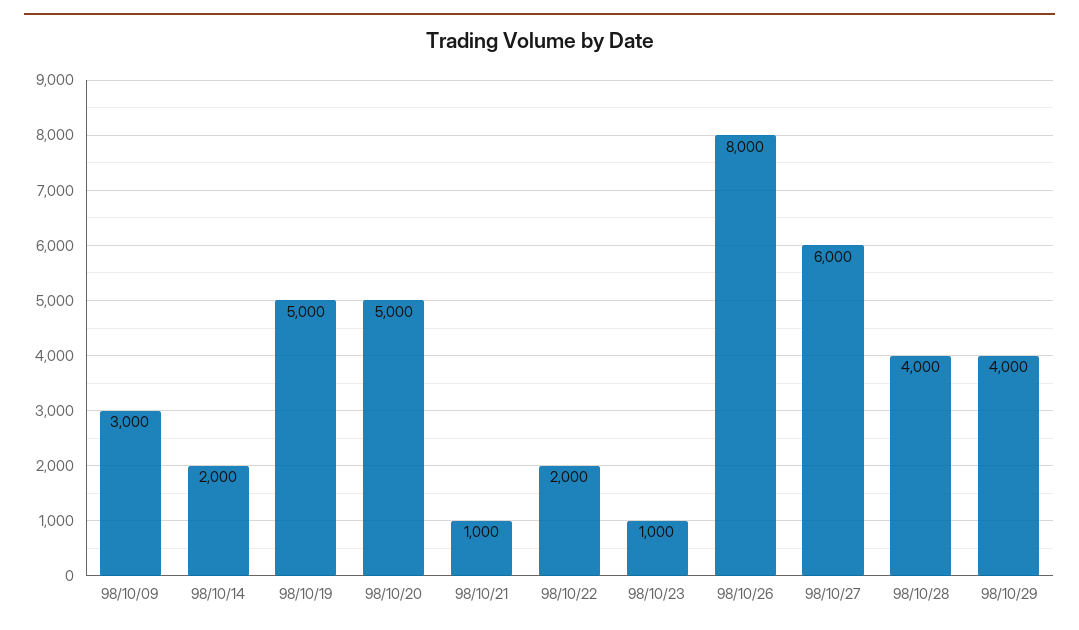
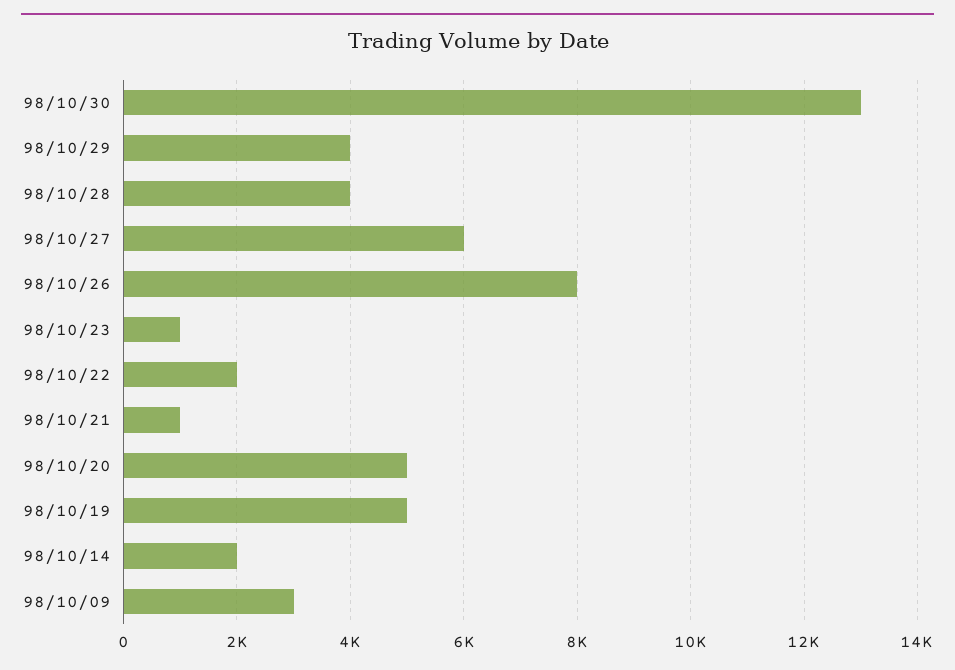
98/10/30: none -> 13000

